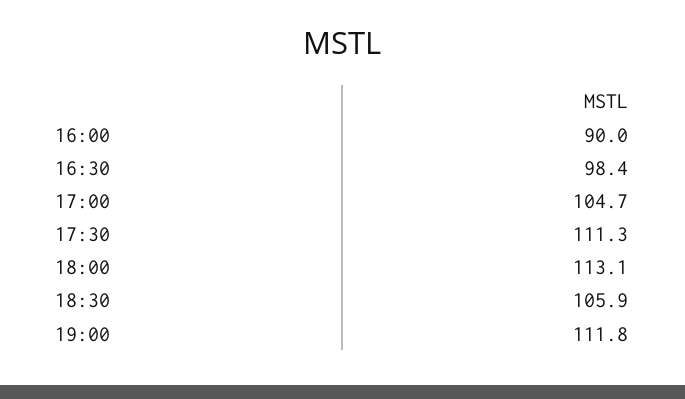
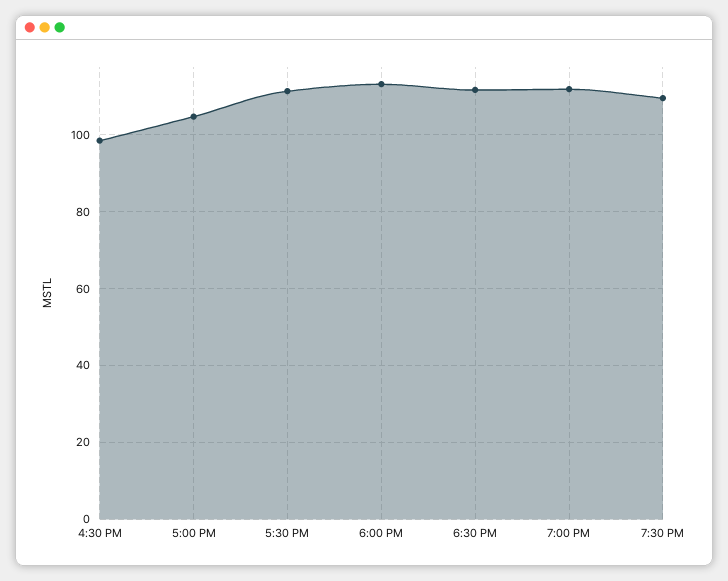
16:00: 90 -> none
18:30: 105.9 -> 112
7:30 PM: none -> 110

